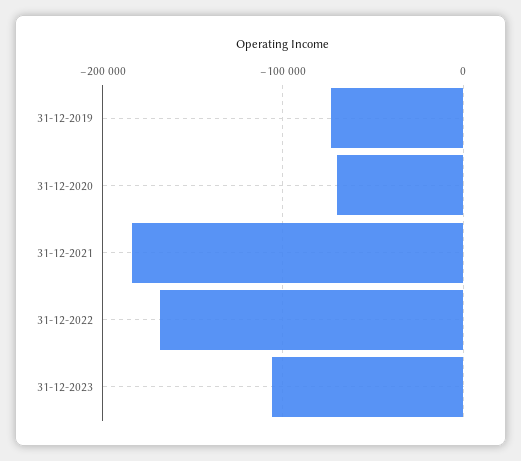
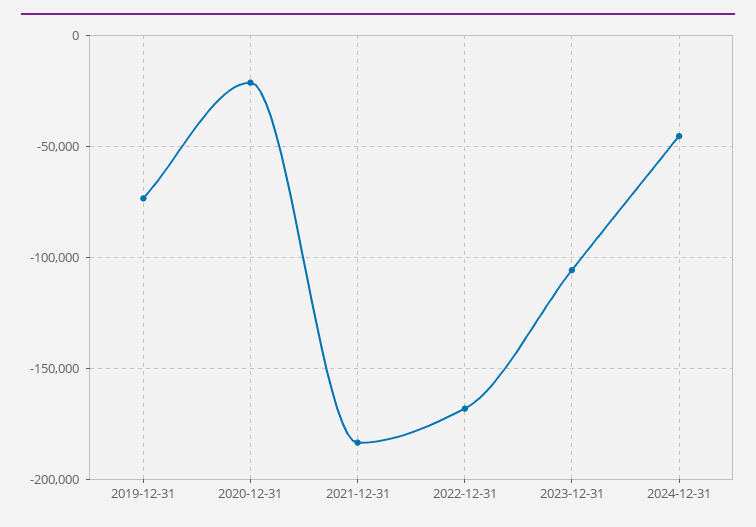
31-12-2020: -70000 -> -20000
2024-12-31: none -> -45000

